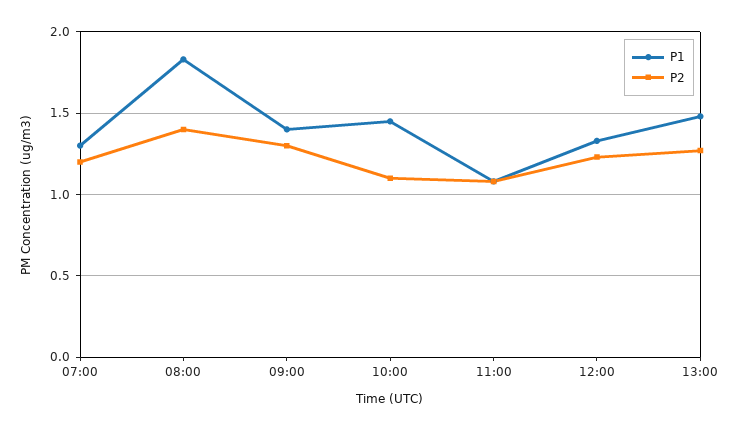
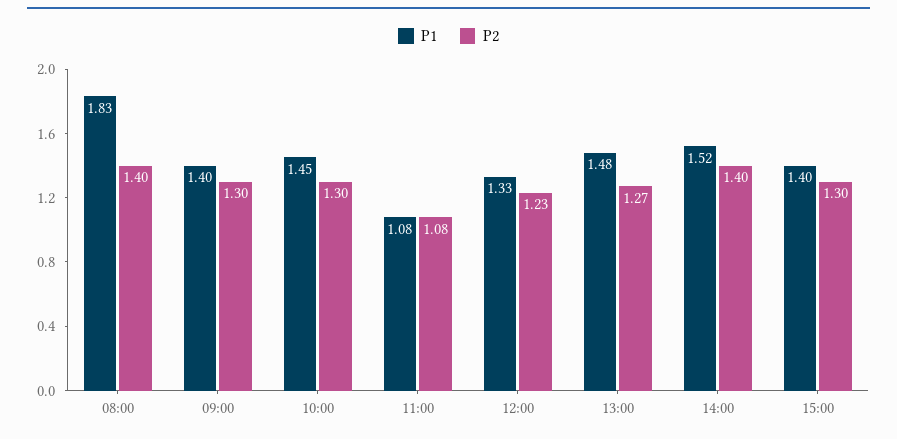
P1, 07:00: 1.3 -> none
P2, 07:00: 1.2 -> none
P2, 10:00: 1.1 -> 1.3
P1, 14:00: none -> 1.52
P2, 14:00: none -> 1.4
P1, 15:00: none -> 1.4
P2, 15:00: none -> 1.3

